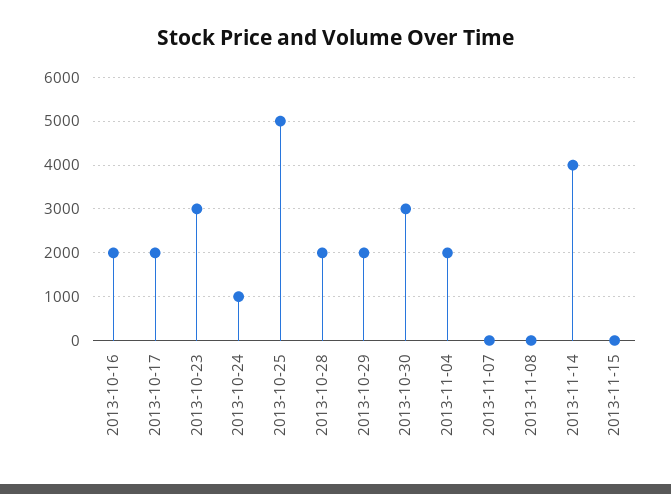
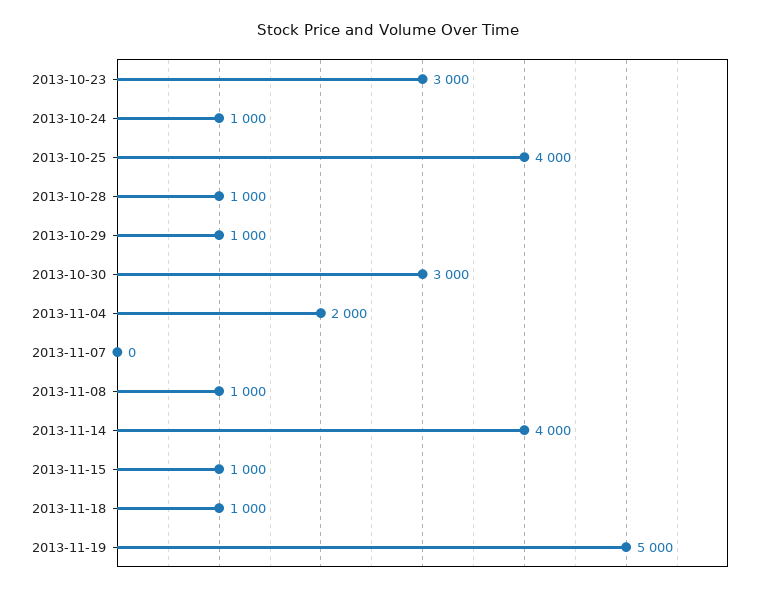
2013-10-16: 2000 -> none
2013-10-17: 2000 -> none
2013-10-25: 5000 -> 4000
2013-10-28: 2000 -> 1000
2013-10-29: 2000 -> 1000
2013-11-08: 0 -> 1000
2013-11-15: 0 -> 1000
2013-11-18: none -> 1000
2013-11-19: none -> 5000

